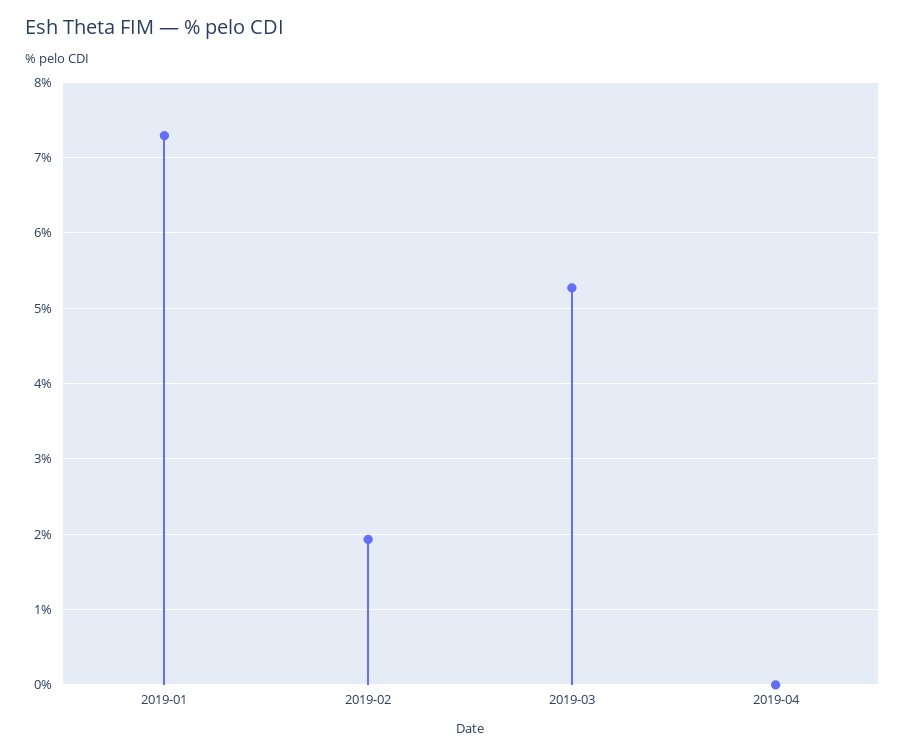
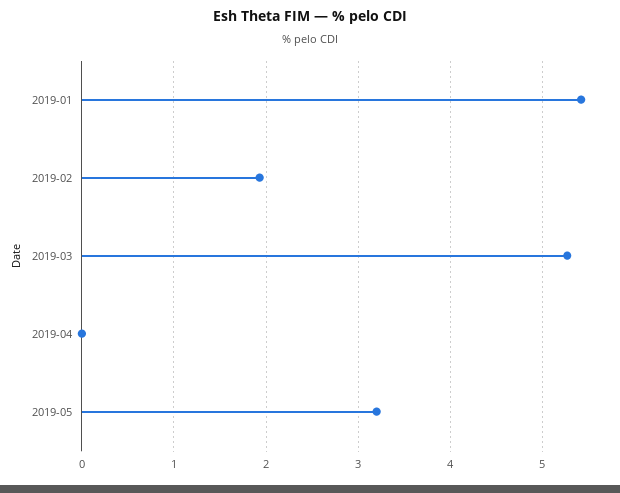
2019-01: 7.3 -> 5.4
2019-05: none -> 3.2

